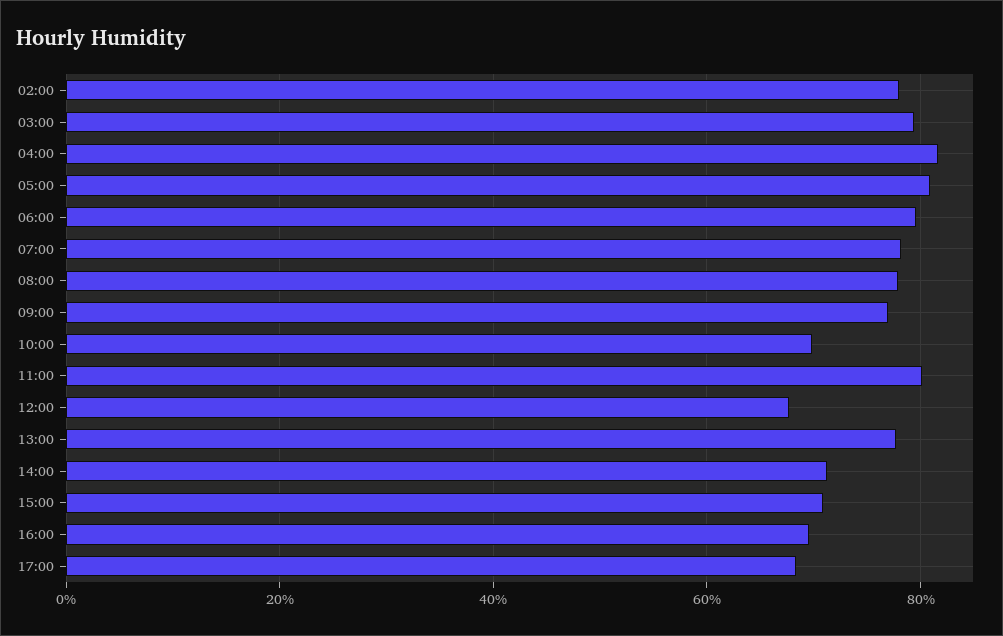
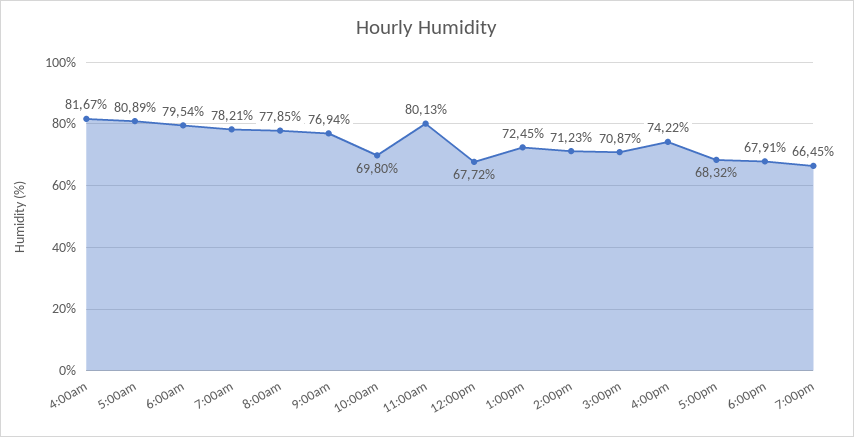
02:00: 78 -> none
03:00: 80 -> none
13:00: 78 -> 72.45
16:00: 70 -> 74.22
6:00pm: none -> 67.91
7:00pm: none -> 66.45

